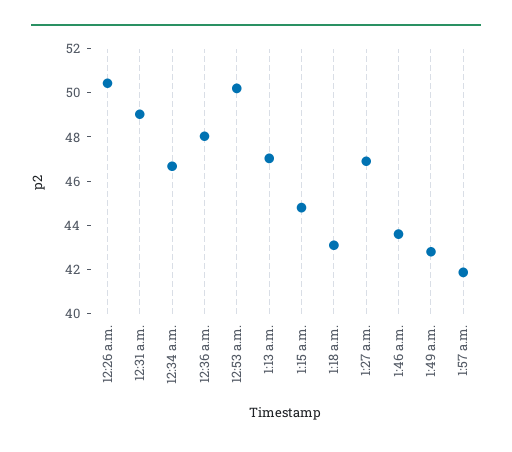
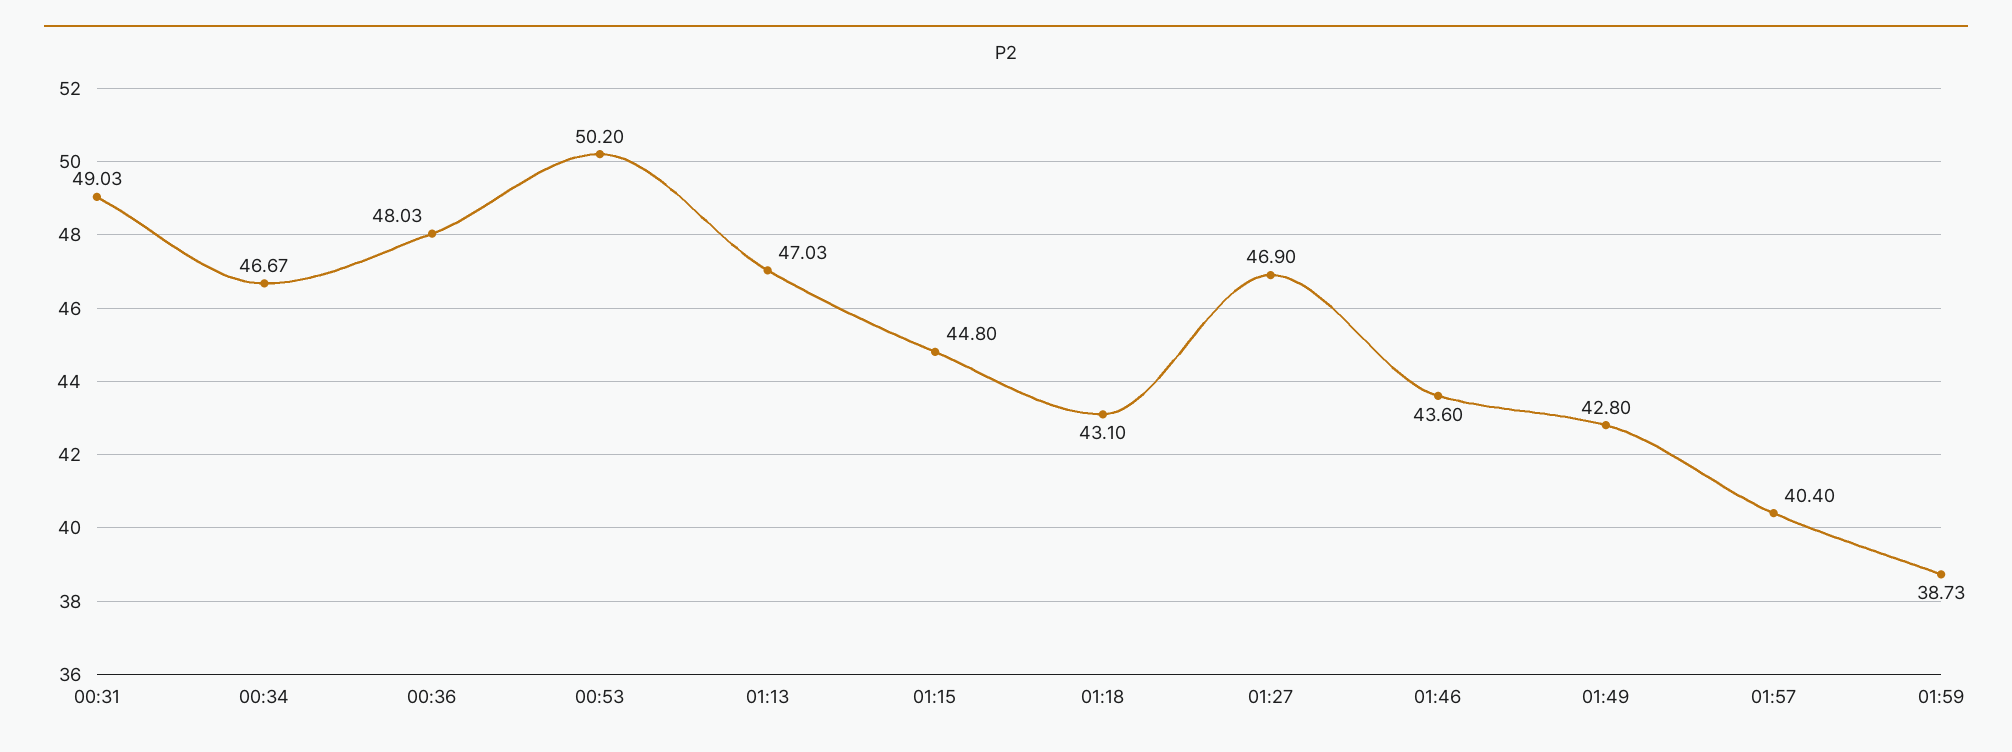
12:26 a.m.: 50.5 -> none
1:57 a.m.: 42 -> 40.4
01:59: none -> 38.73

